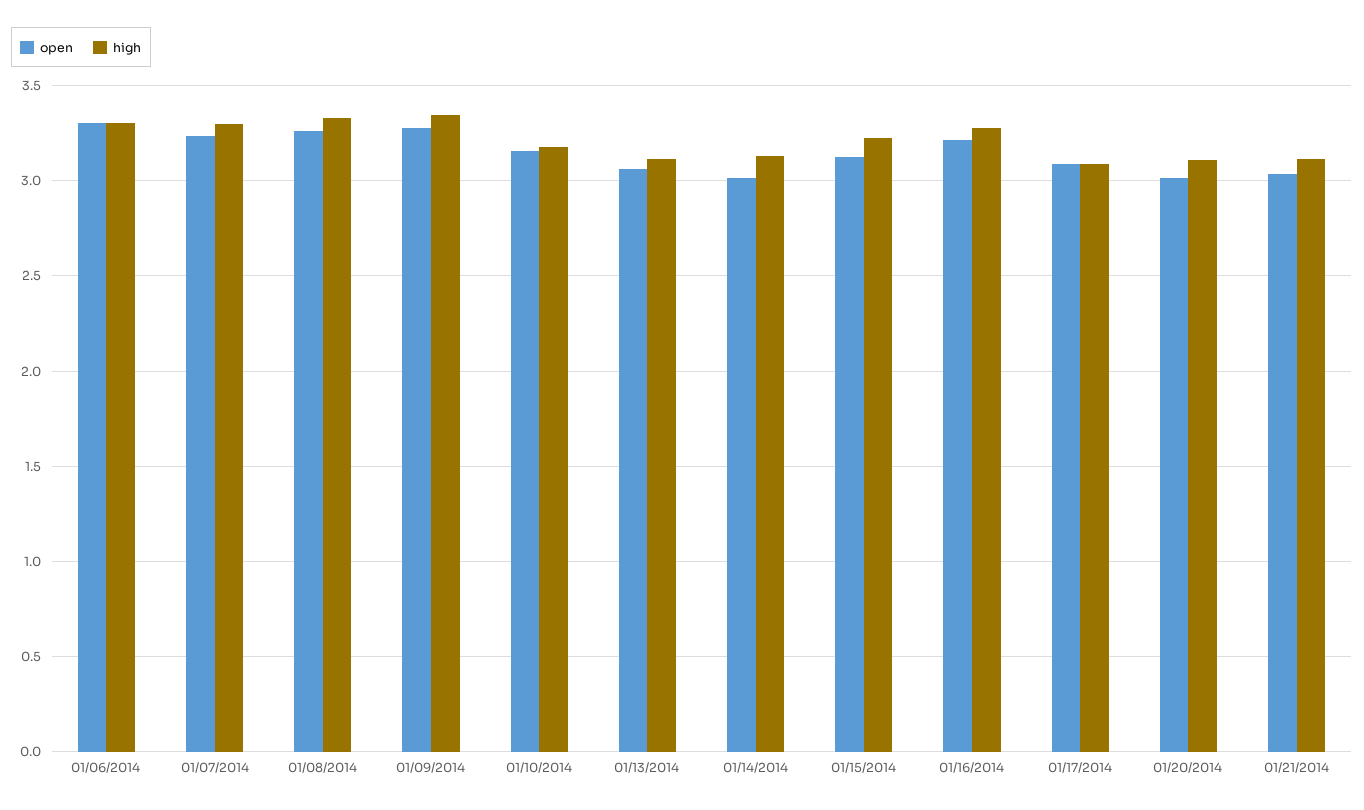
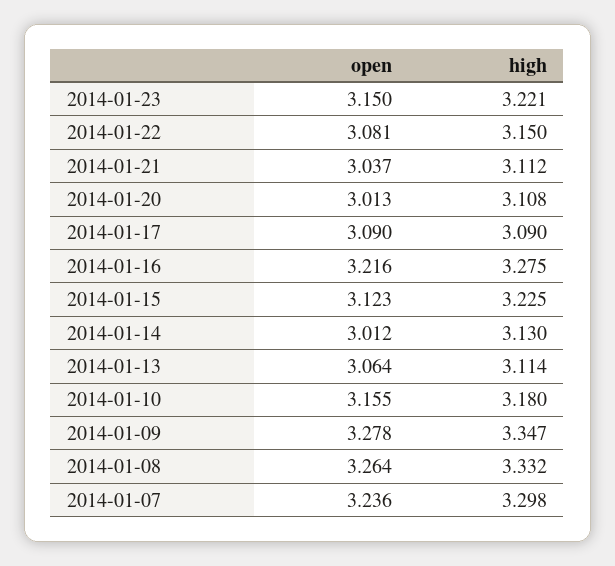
open, 01/06/2014: 3.3 -> none
high, 01/06/2014: 3.3 -> none
open, 2014-01-23: none -> 3.15
high, 2014-01-23: none -> 3.221
open, 2014-01-22: none -> 3.081
high, 2014-01-22: none -> 3.15

